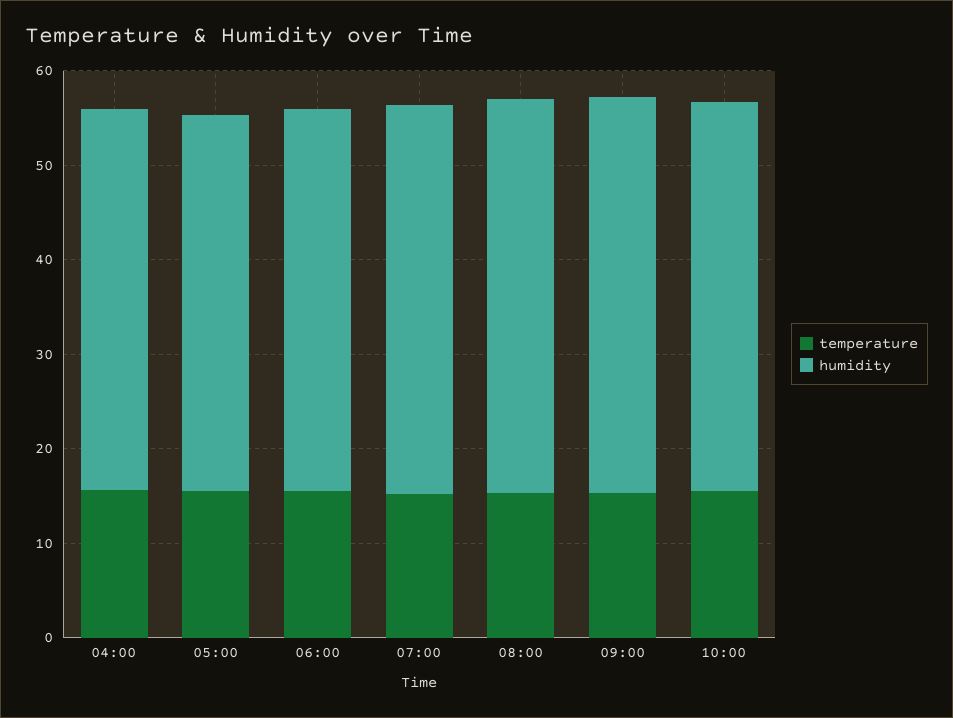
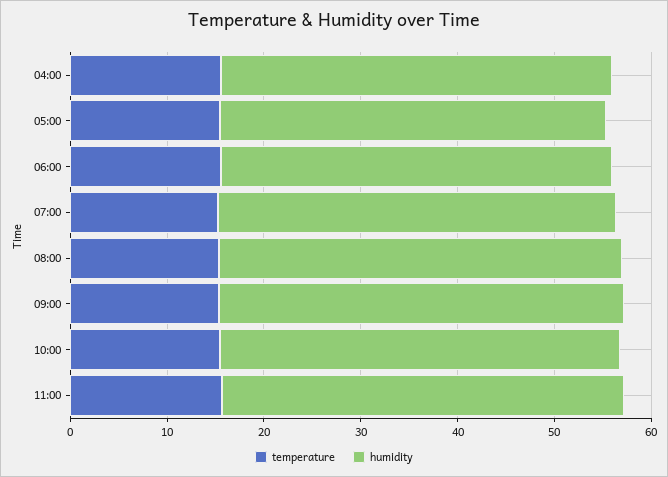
temperature, 11:00: none -> 16
humidity, 11:00: none -> 42

